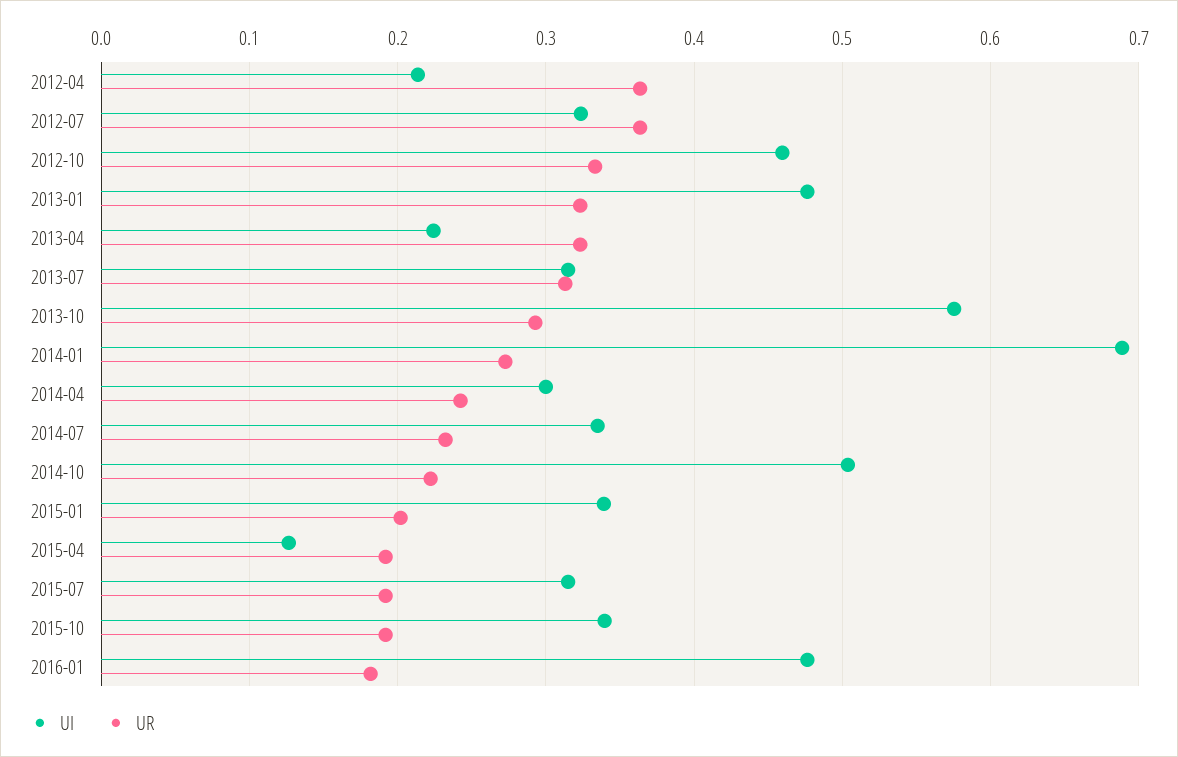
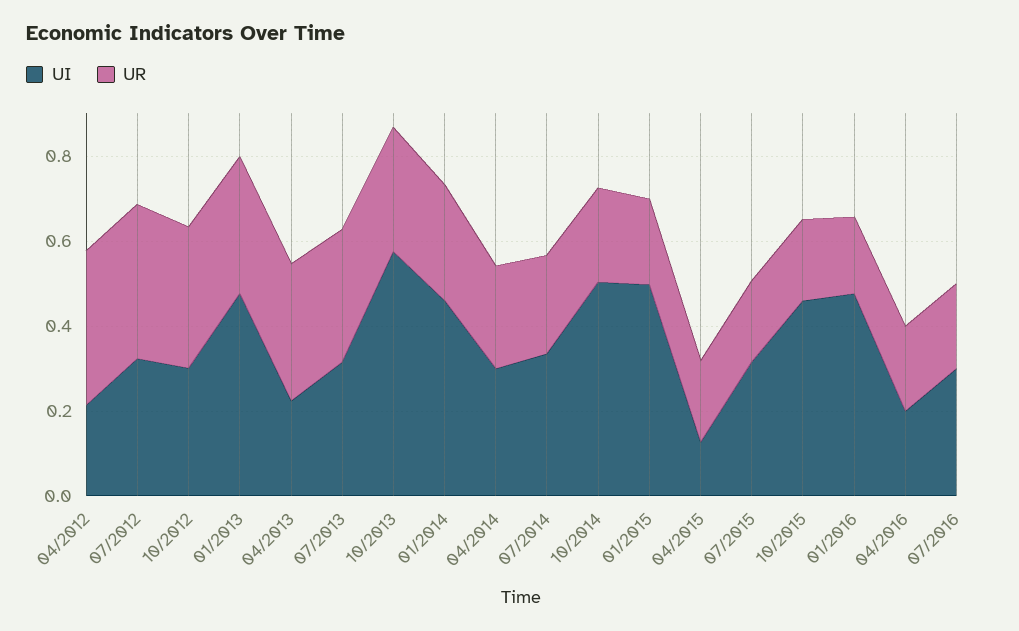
UI, 2012-10: 0.46 -> 0.3
UI, 2014-01: 0.69 -> 0.45
UI, 2015-01: 0.34 -> 0.5
UI, 2015-10: 0.34 -> 0.45
UI, 04/2016: none -> 0.2
UR, 04/2016: none -> 0.2
UI, 07/2016: none -> 0.3
UR, 07/2016: none -> 0.2

